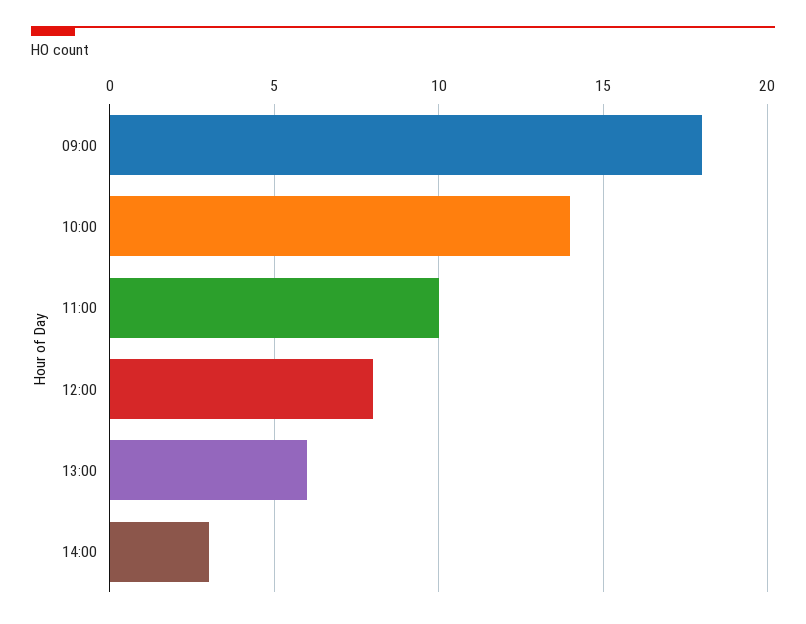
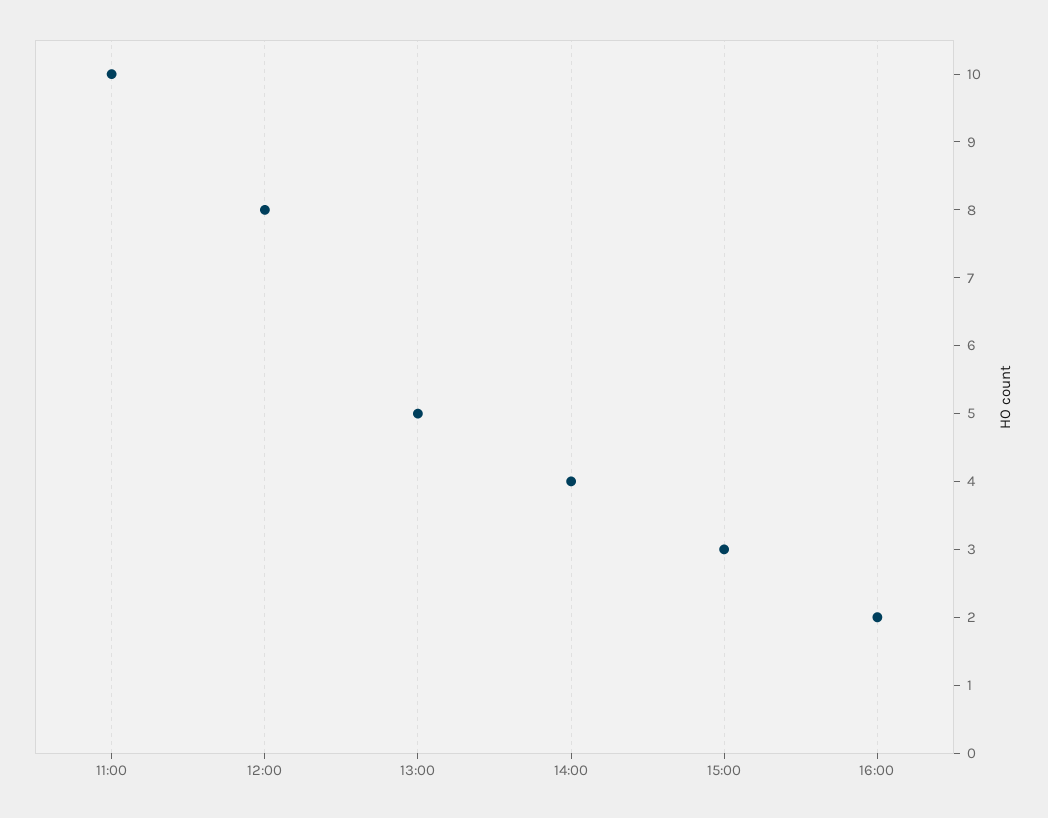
09:00: 18 -> none
10:00: 14 -> none
13:00: 6 -> 5
14:00: 3 -> 4
15:00: none -> 3
16:00: none -> 2

